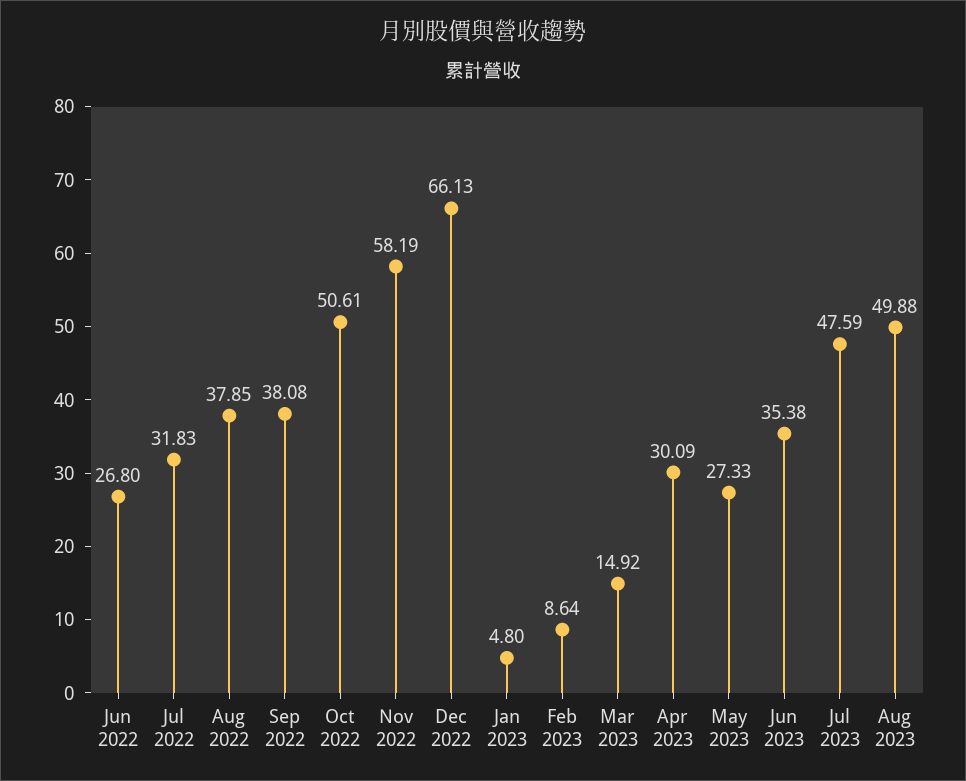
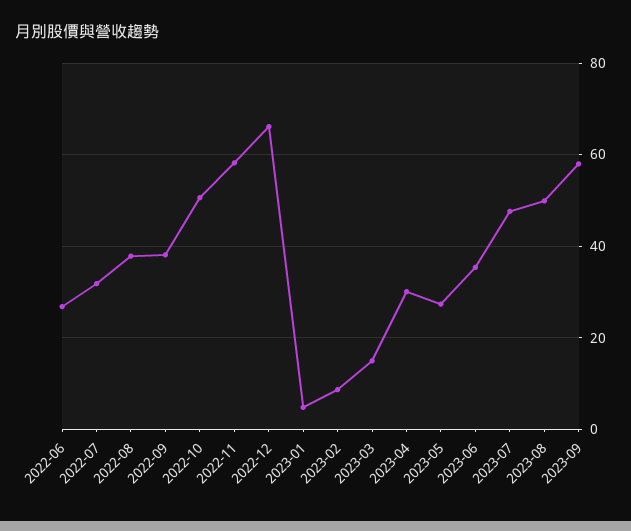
2023-09: none -> 58

